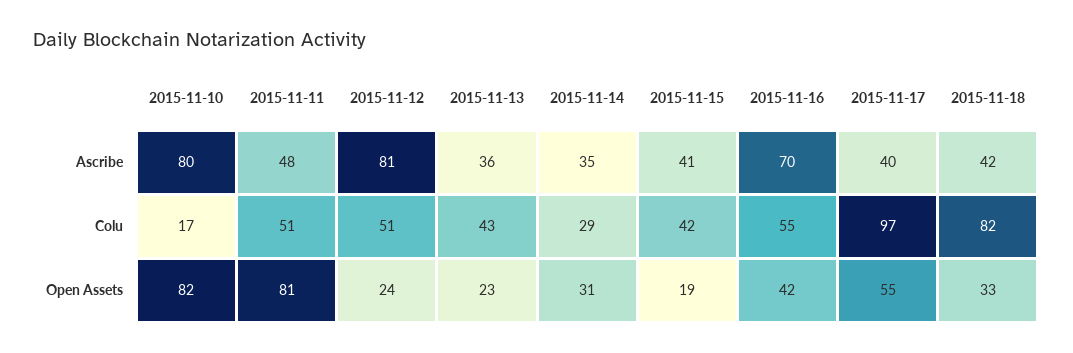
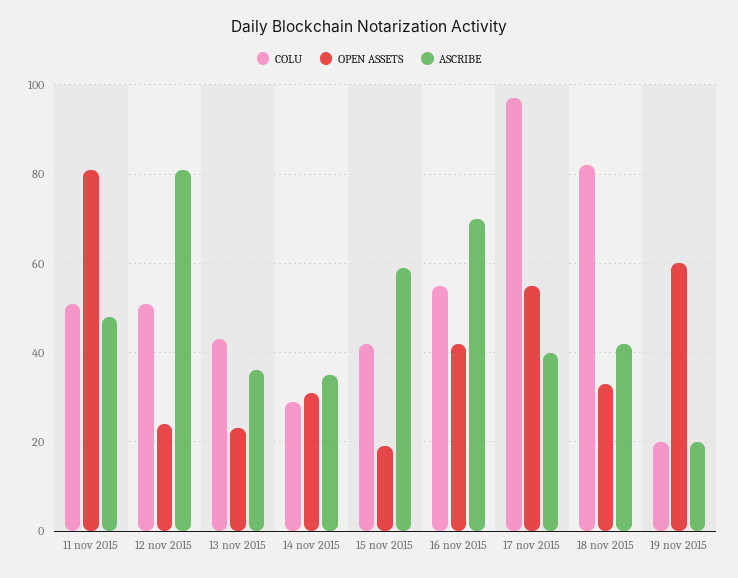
Ascribe, 2015-11-10: 80 -> none
Ascribe, 2015-11-15: 41 -> 60
Colu, 2015-11-10: 17 -> none
Open Assets, 2015-11-10: 82 -> none
Colu, 19 nov 2015: none -> 20
Open Assets, 19 nov 2015: none -> 60
Ascribe, 19 nov 2015: none -> 20

